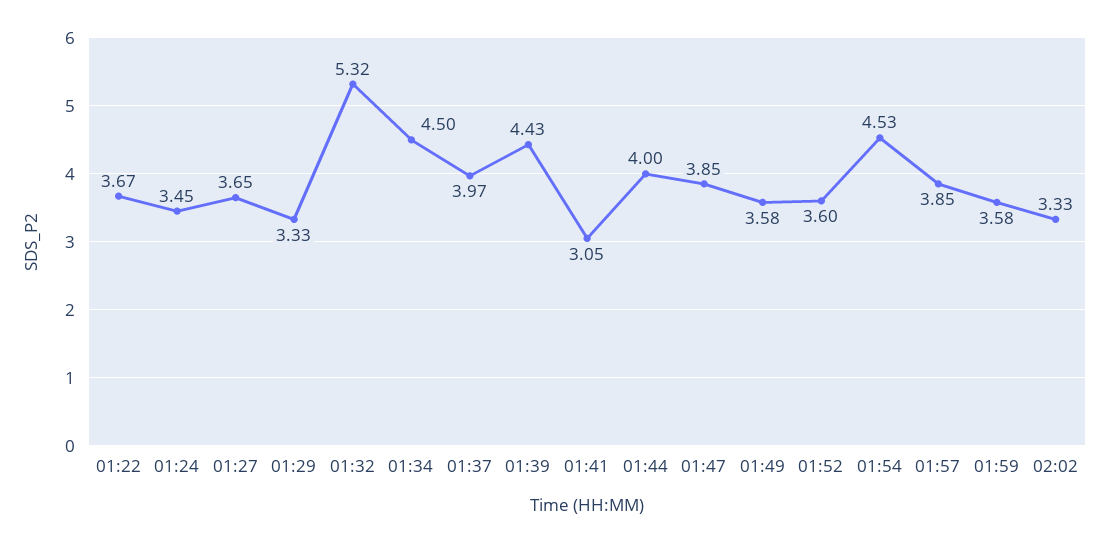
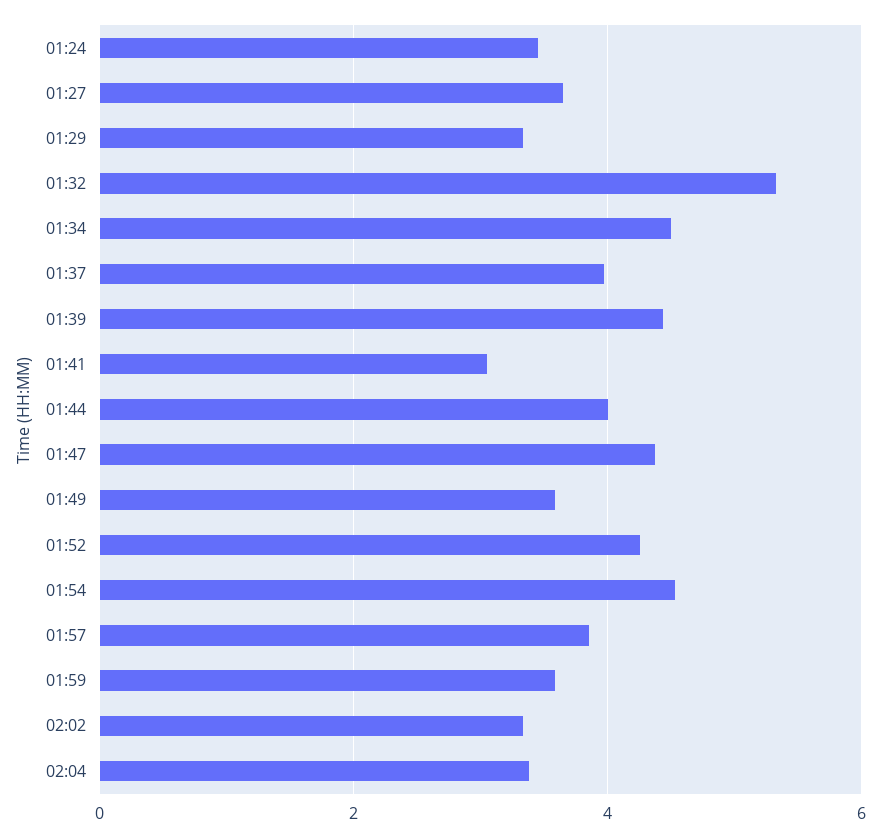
01:22: 3.67 -> none
01:47: 3.85 -> 4.4
01:52: 3.6 -> 4.2
02:04: none -> 3.4

